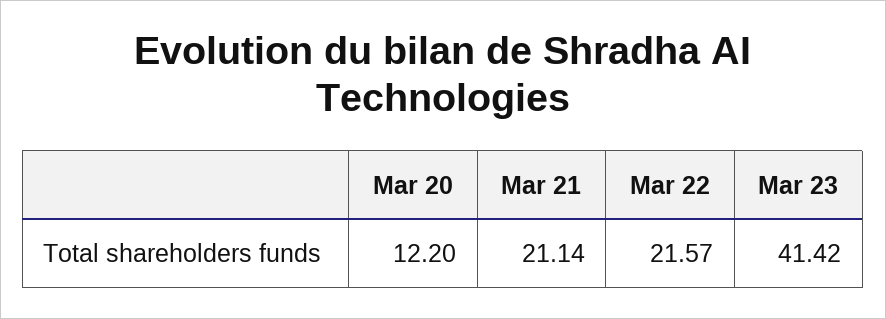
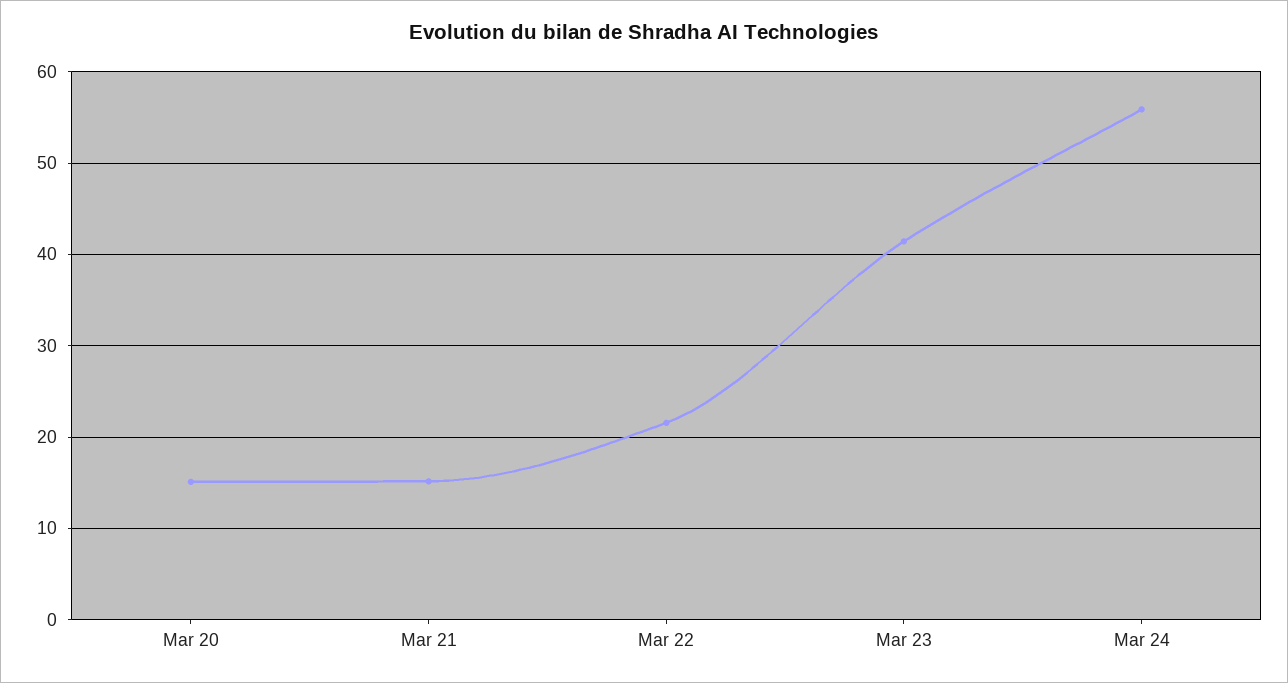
Mar 20: 12.2 -> 15
Mar 21: 21.14 -> 15
Mar 24: none -> 56

